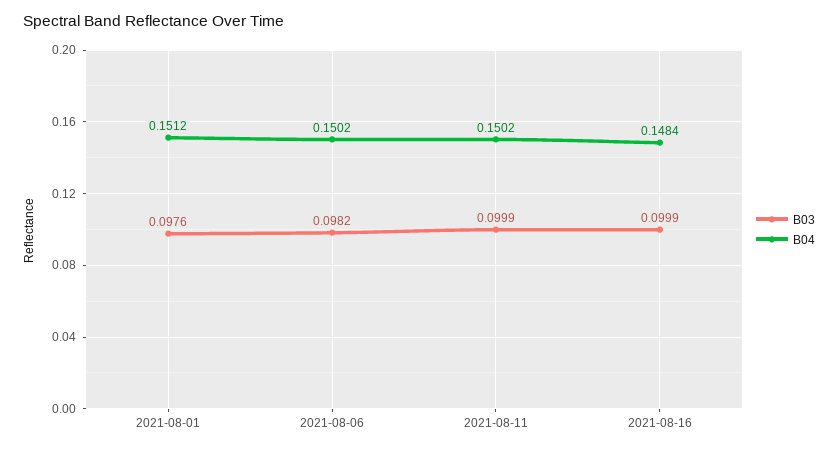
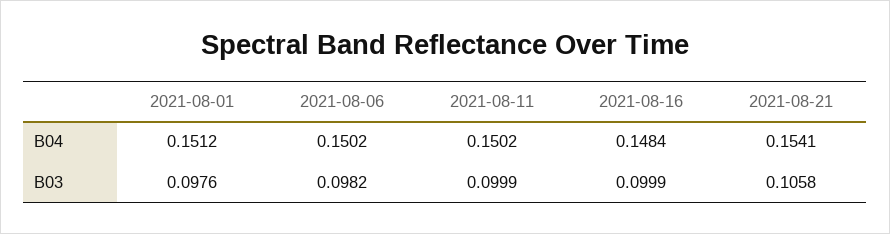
B04, 2021-08-21: none -> 0.1541
B03, 2021-08-21: none -> 0.1058

